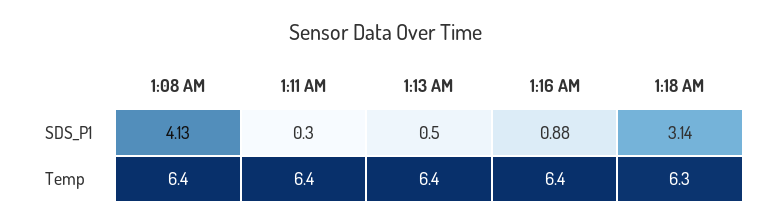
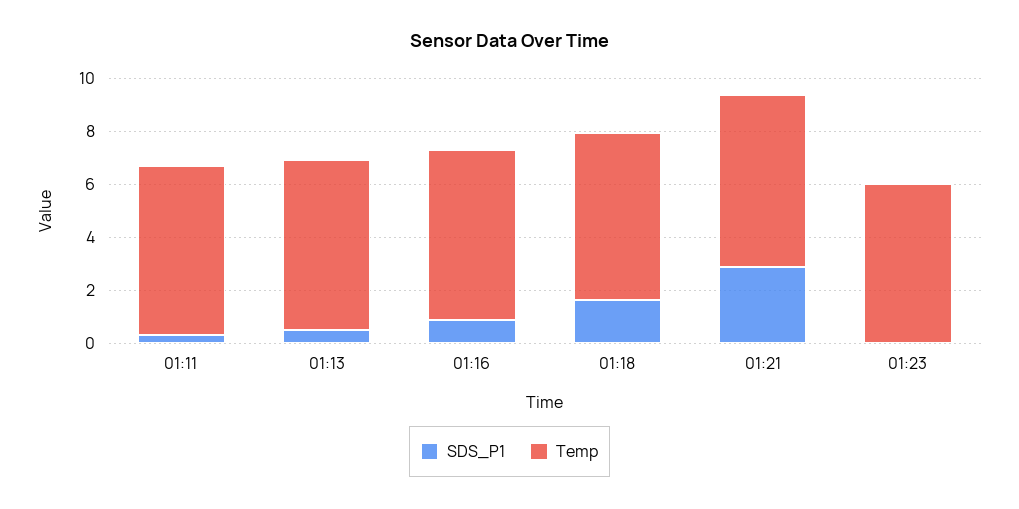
SDS_P1, 1:08 AM: 4.13 -> none
SDS_P1, 1:18 AM: 3.14 -> 1.5
Temp, 1:08 AM: 6.4 -> none
SDS_P1, 01:21: none -> 3
Temp, 01:21: none -> 6.5
SDS_P1, 01:23: none -> 0
Temp, 01:23: none -> 6

